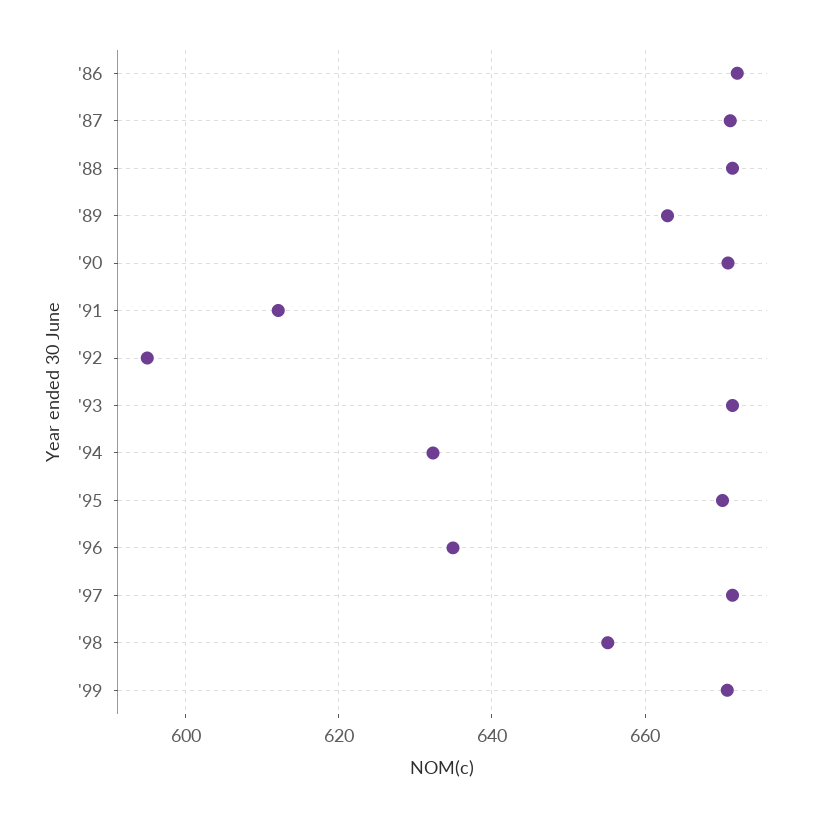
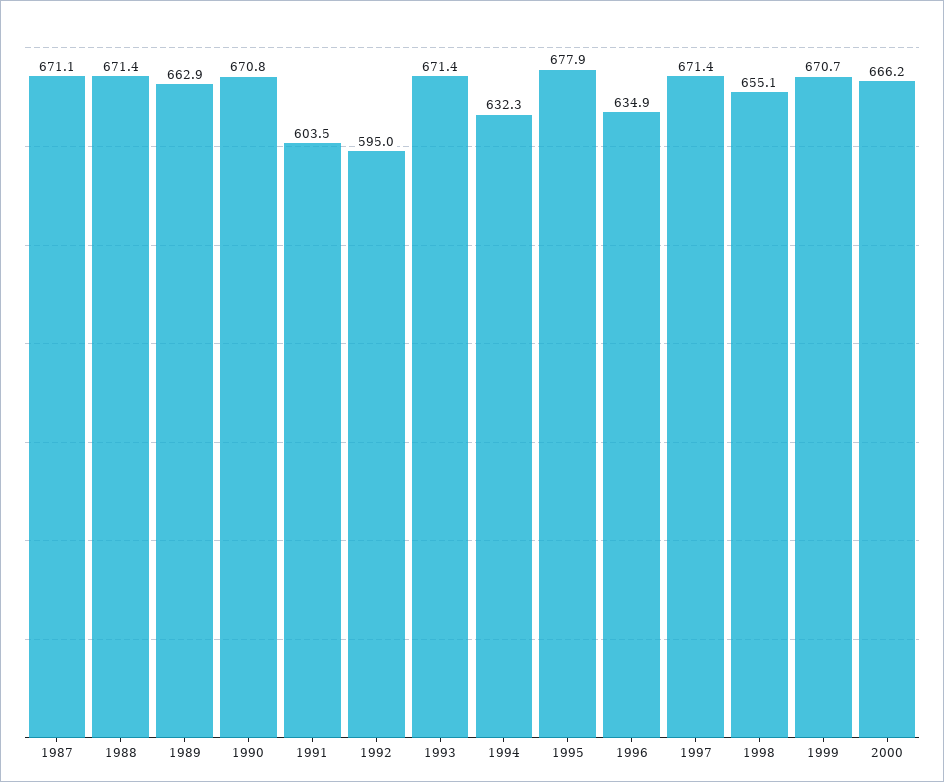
'86: 672 -> none
'91: 612 -> 603.5
'95: 670 -> 677.9
2000: none -> 666.2

